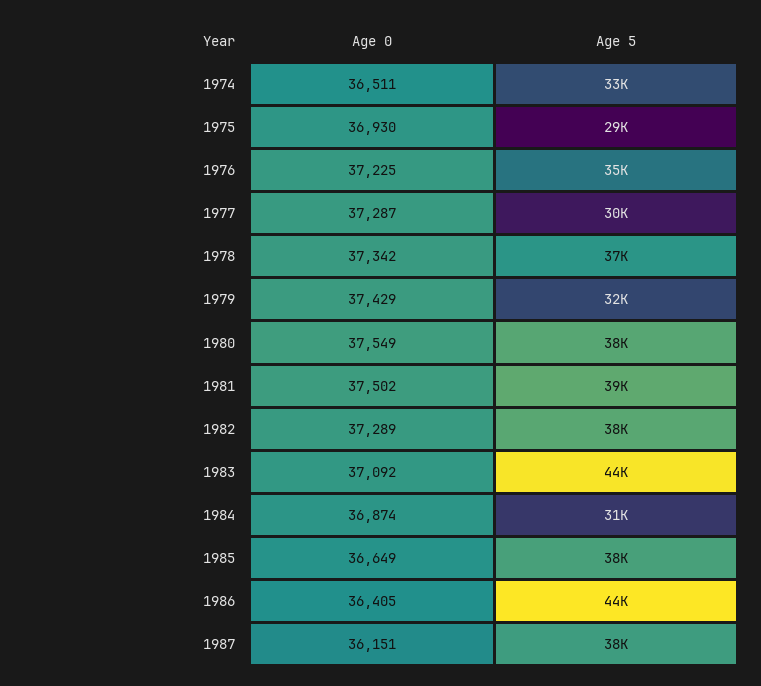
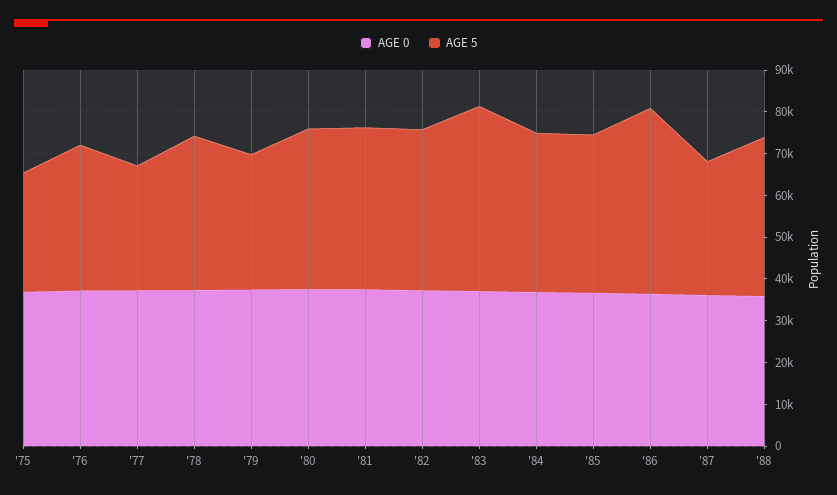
Age 0, 1974: 36511 -> none
Age 5, 1974: 33000 -> none
Age 5, 1984: 31000 -> 38000
Age 5, 1987: 38000 -> 32000
Age 0, '88: none -> 36000
Age 5, '88: none -> 38000

